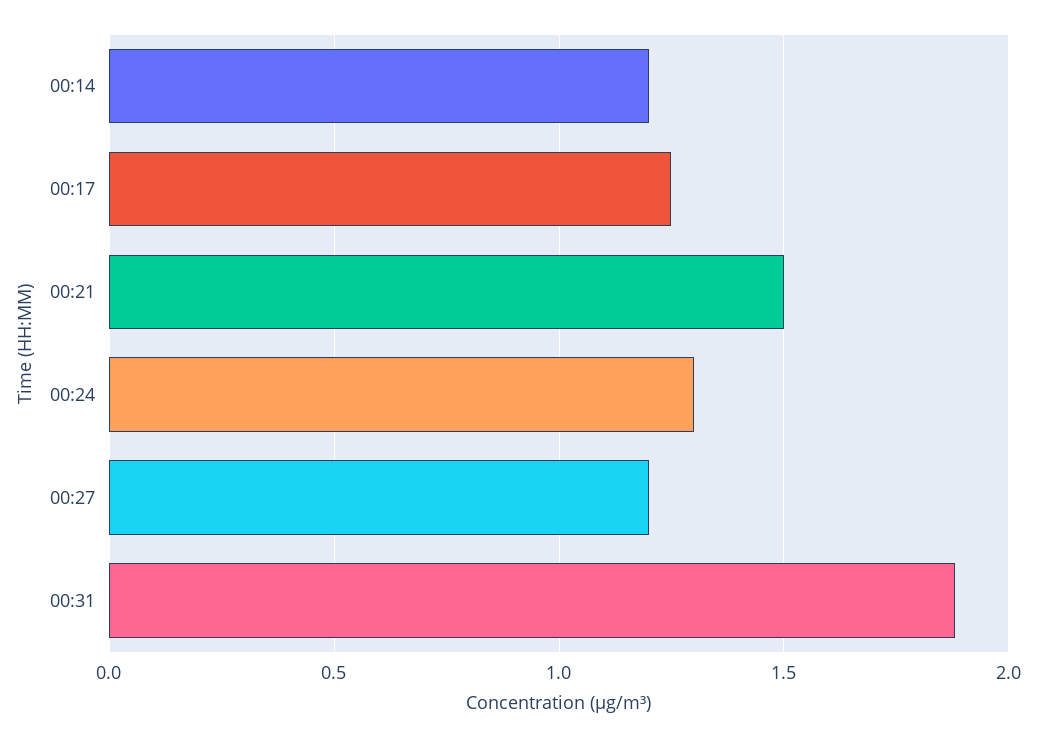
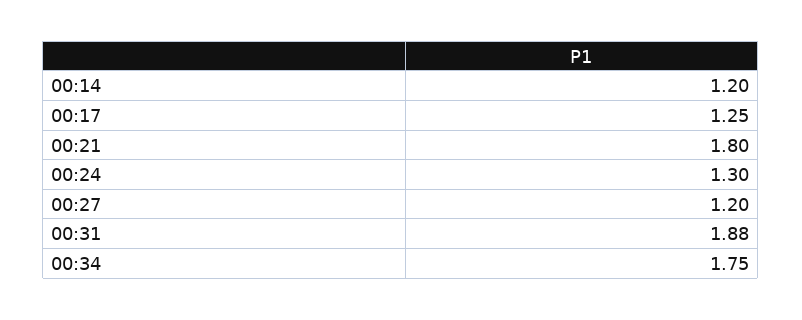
00:21: 1.5 -> 1.8
00:34: none -> 1.75

